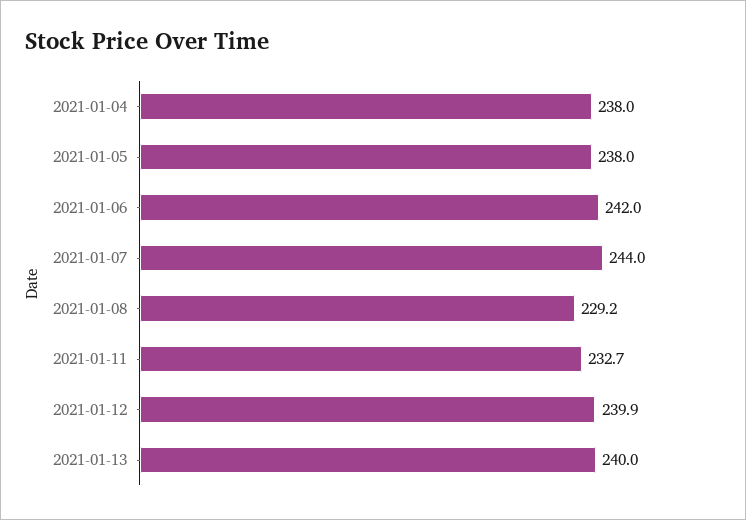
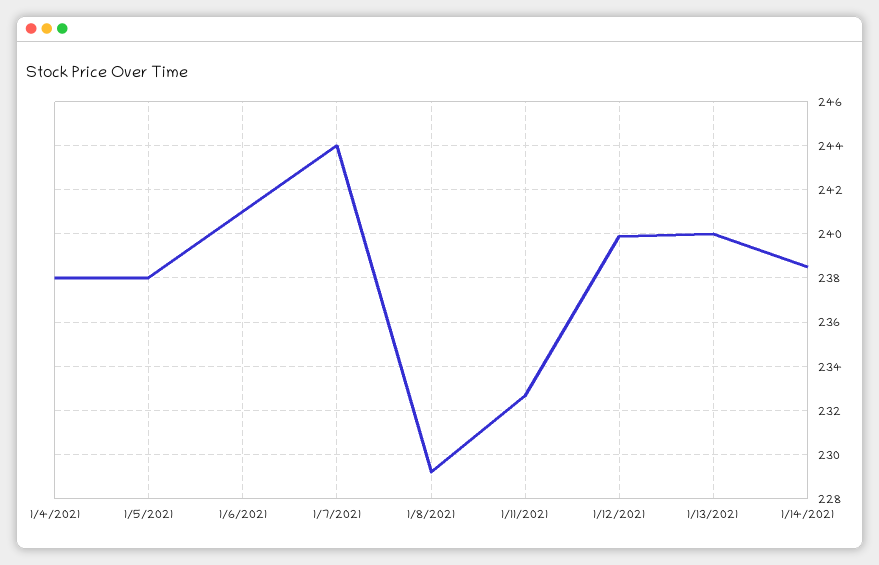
2021-01-06: 242 -> 241
1/14/2021: none -> 238.5

